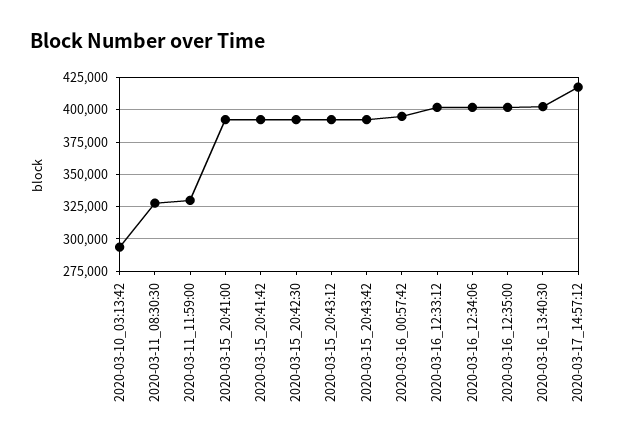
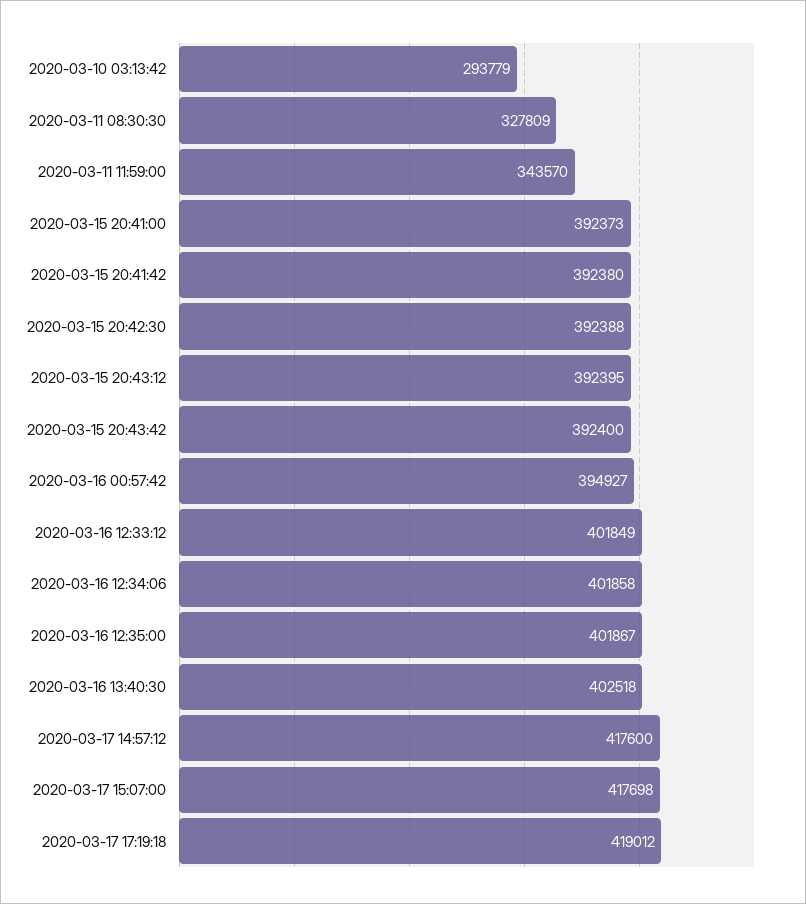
2020-03-11_11:59:00: 330000 -> 343570
2020-03-17 15:07:00: none -> 417698
2020-03-17 17:19:18: none -> 419012

